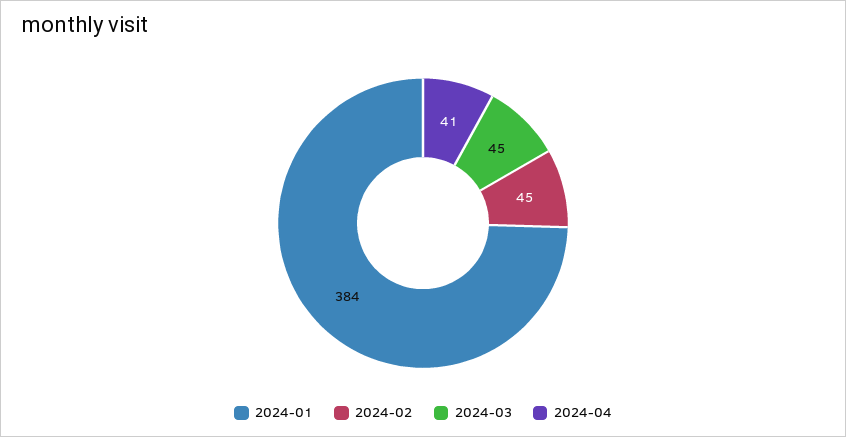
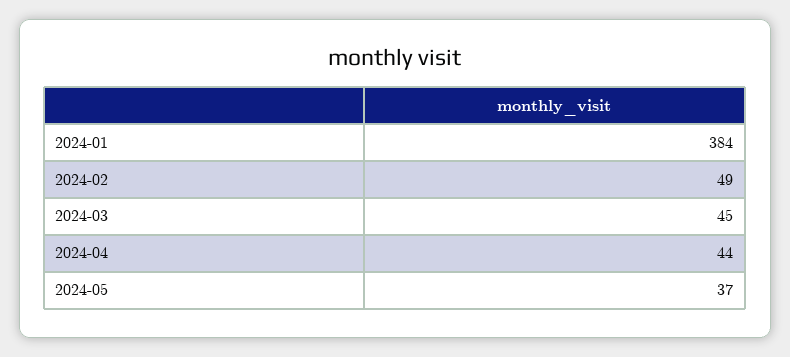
2024-02: 45 -> 49
2024-04: 41 -> 44
2024-05: none -> 37

